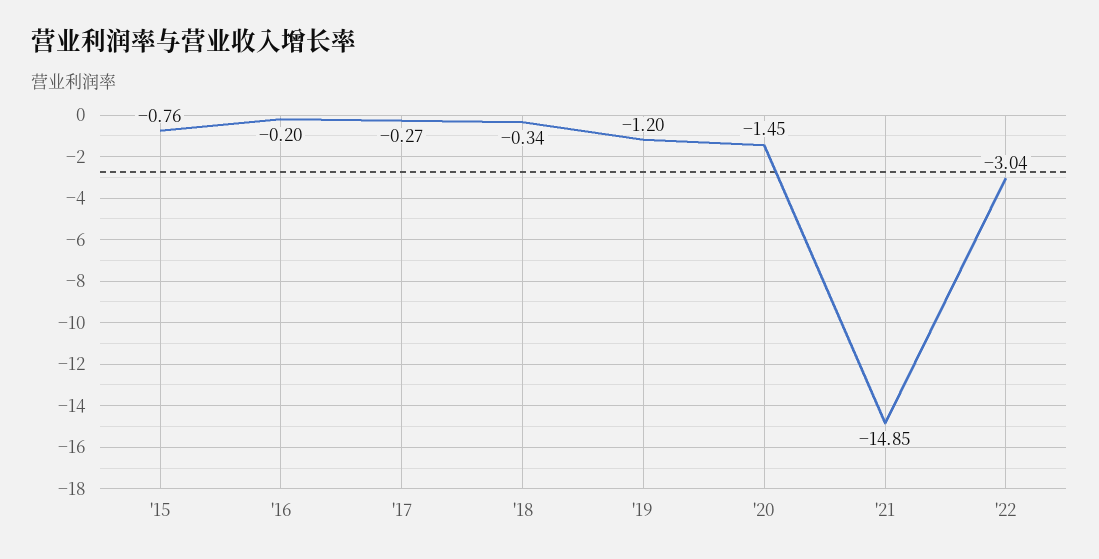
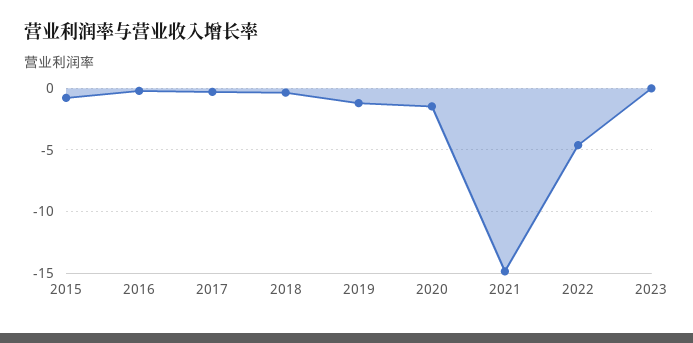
'22: -3.04 -> -4.5
2023: none -> 0

